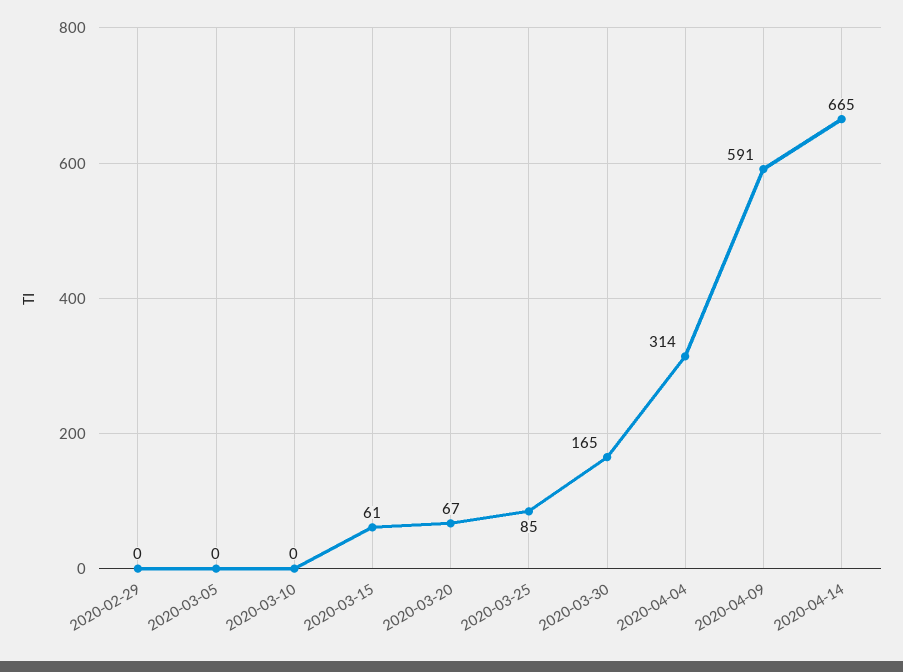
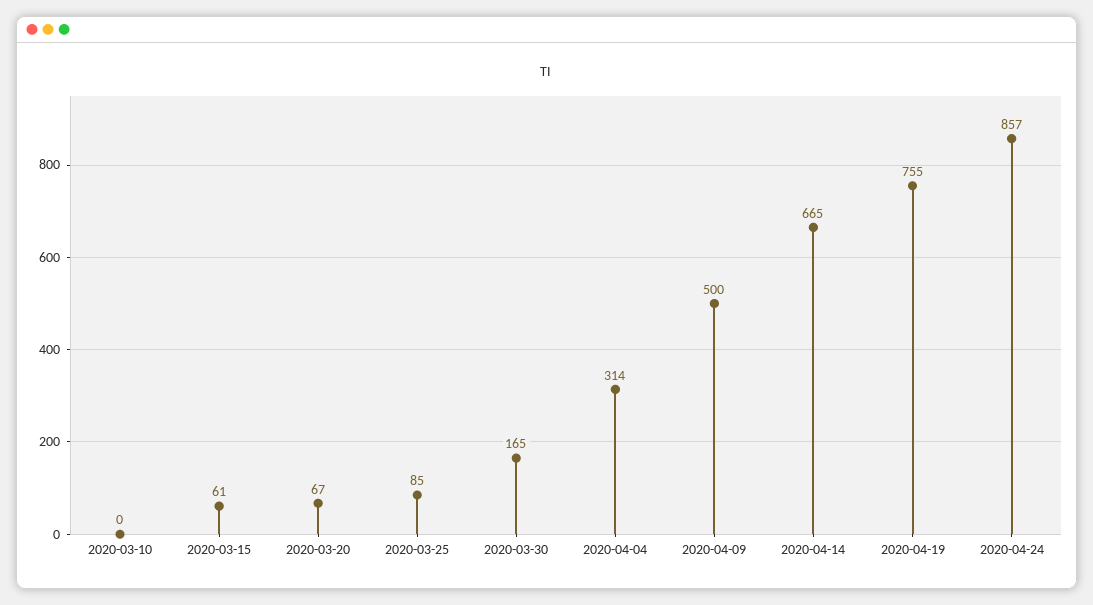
2020-02-29: 0 -> none
2020-03-05: 0 -> none
2020-04-09: 591 -> 500
2020-04-19: none -> 755
2020-04-24: none -> 857

